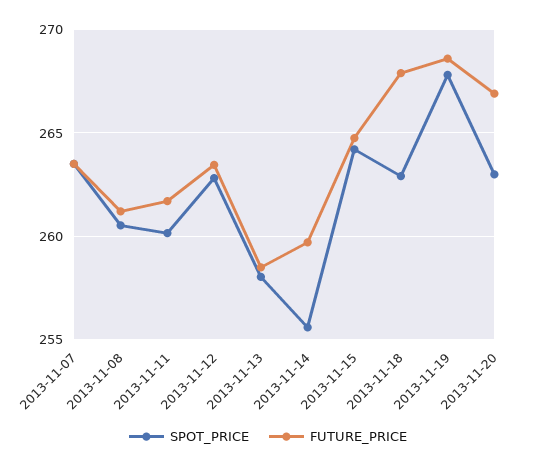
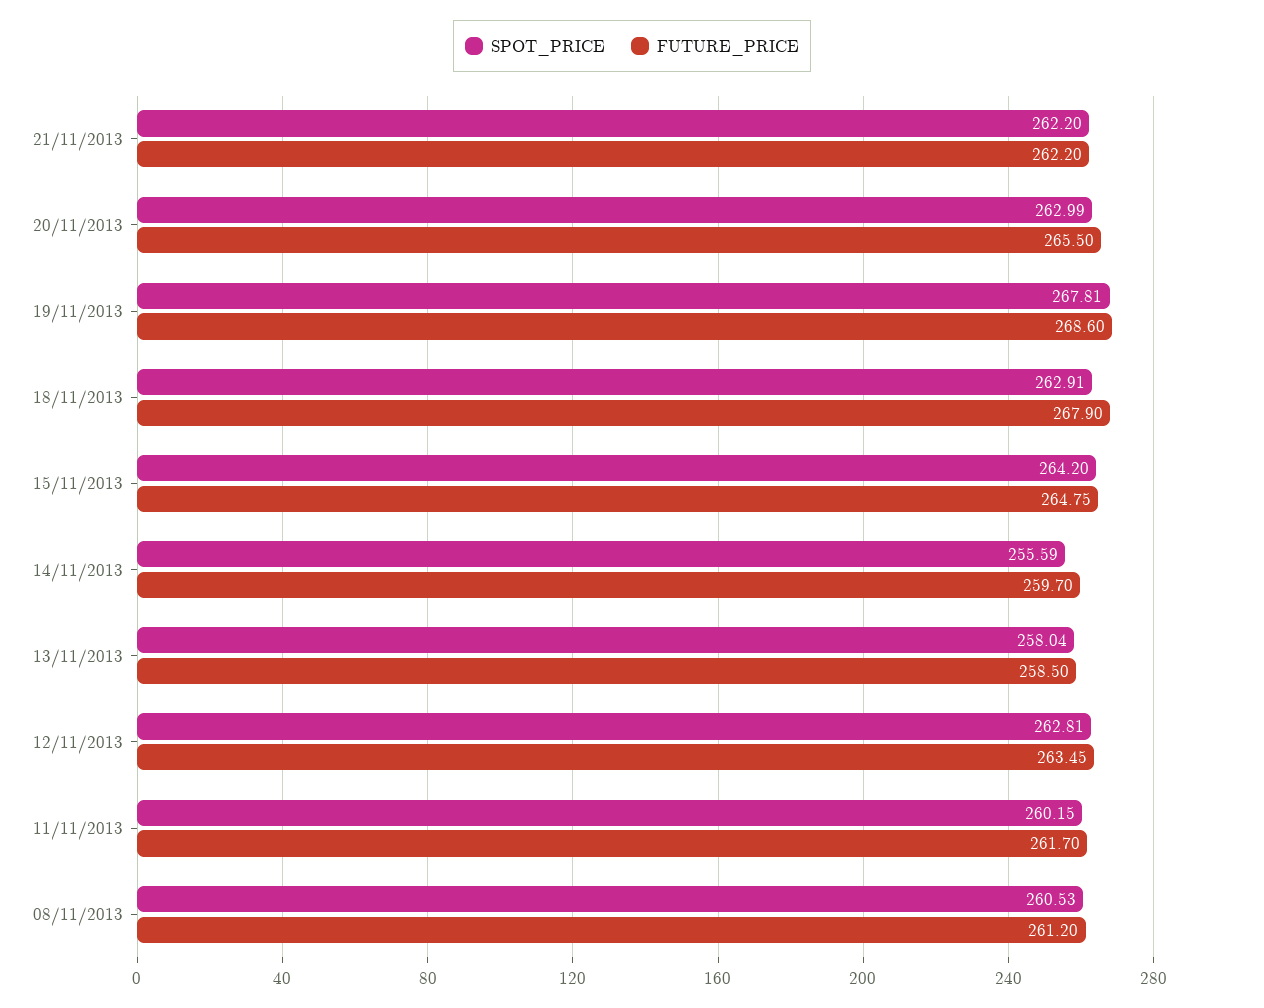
SPOT_PRICE, 2013-11-07: 263.5 -> none
FUTURE_PRICE, 2013-11-07: 263.5 -> none
FUTURE_PRICE, 2013-11-20: 267 -> 265.5
SPOT_PRICE, 21/11/2013: none -> 262.2
FUTURE_PRICE, 21/11/2013: none -> 262.2

